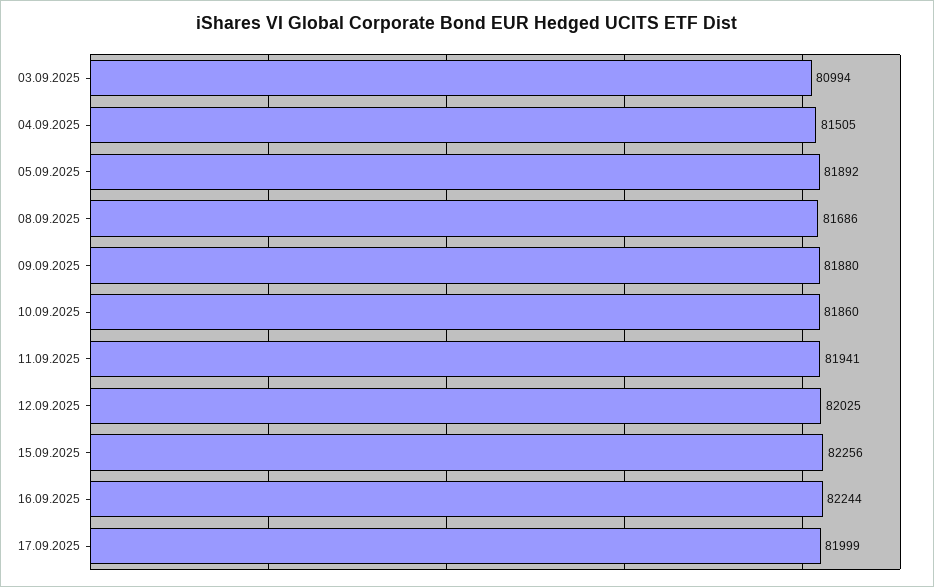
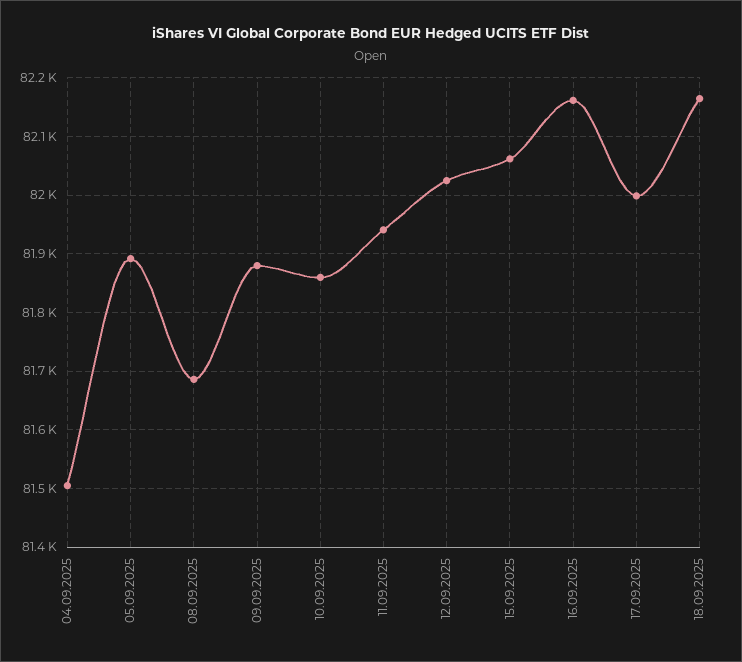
03.09.2025: 80994 -> none
15.09.2025: 82256 -> 82060
16.09.2025: 82244 -> 82160
18.09.2025: none -> 82160

